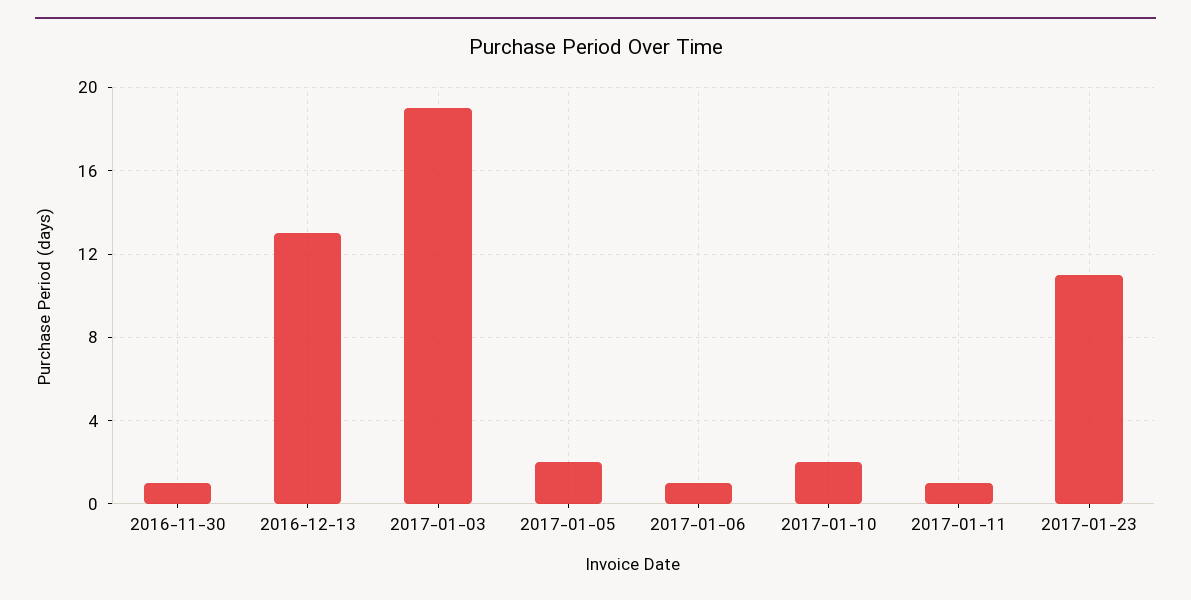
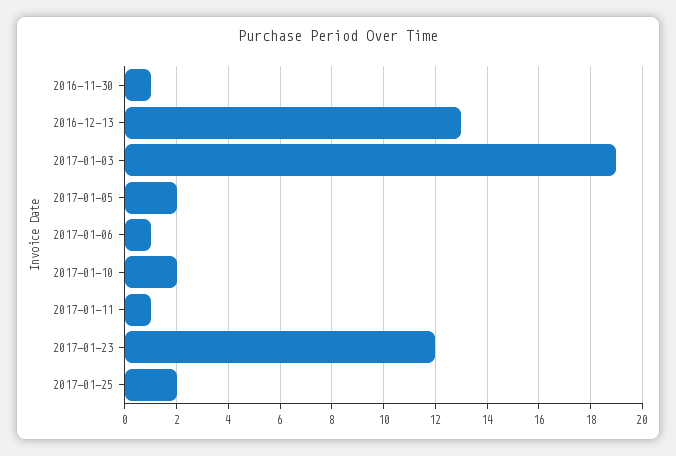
2017-01-23: 11 -> 12
2017-01-25: none -> 2

